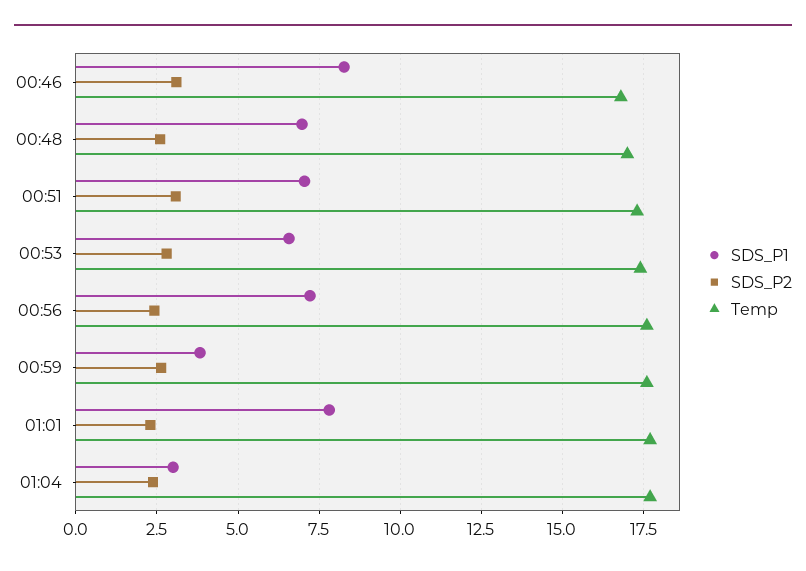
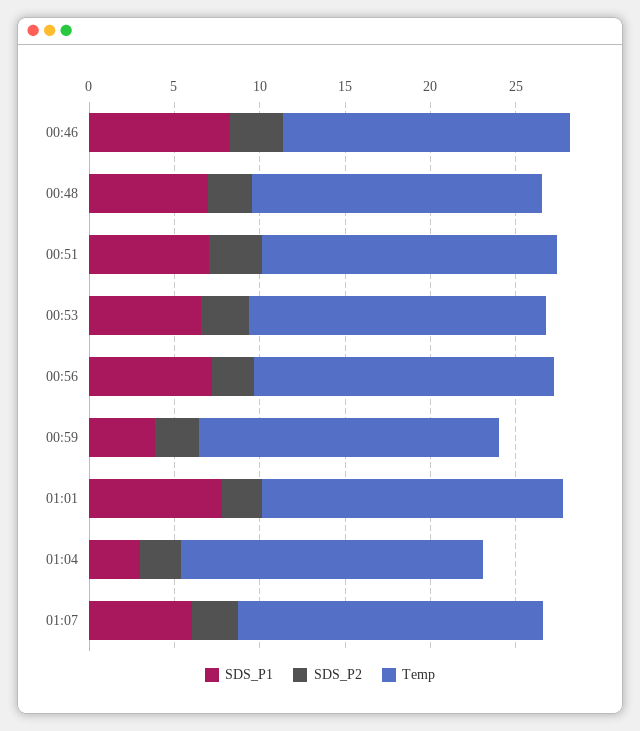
SDS_P1, 01:07: none -> 6
SDS_P2, 01:07: none -> 3
Temp, 01:07: none -> 18

